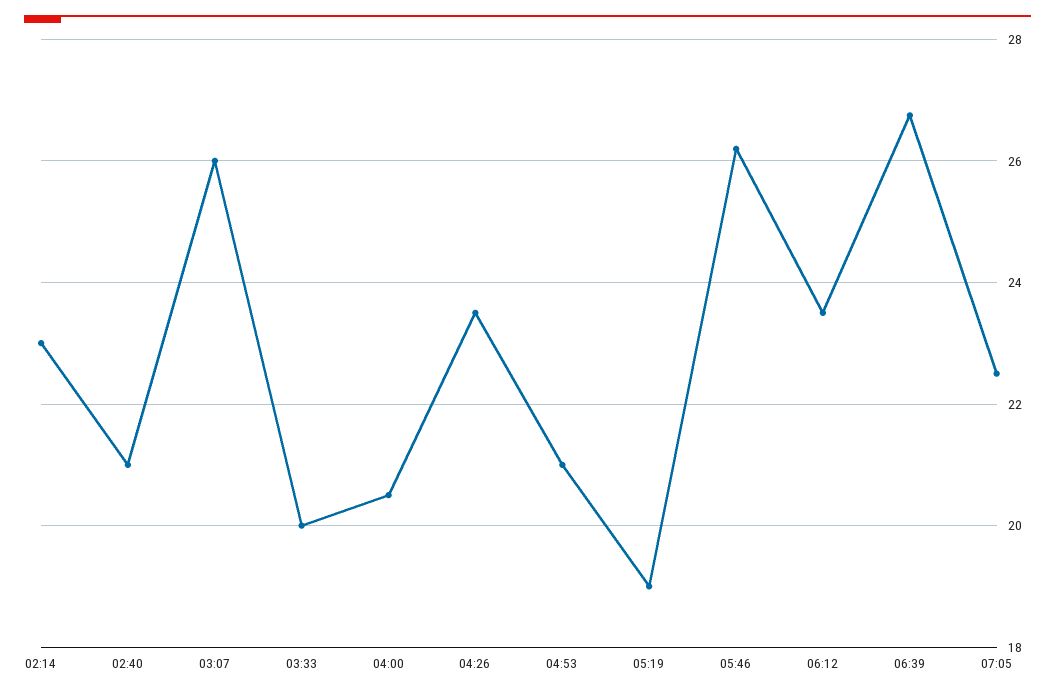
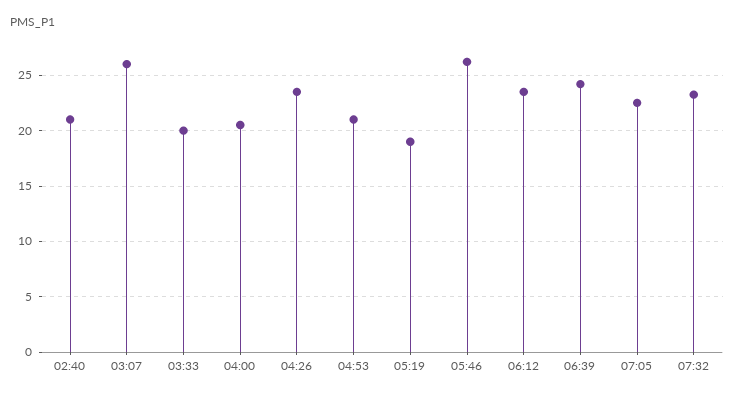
02:14: 23 -> none
06:39: 26.8 -> 24
07:32: none -> 23

